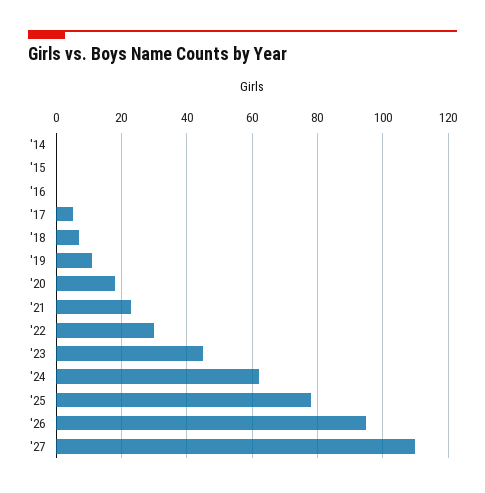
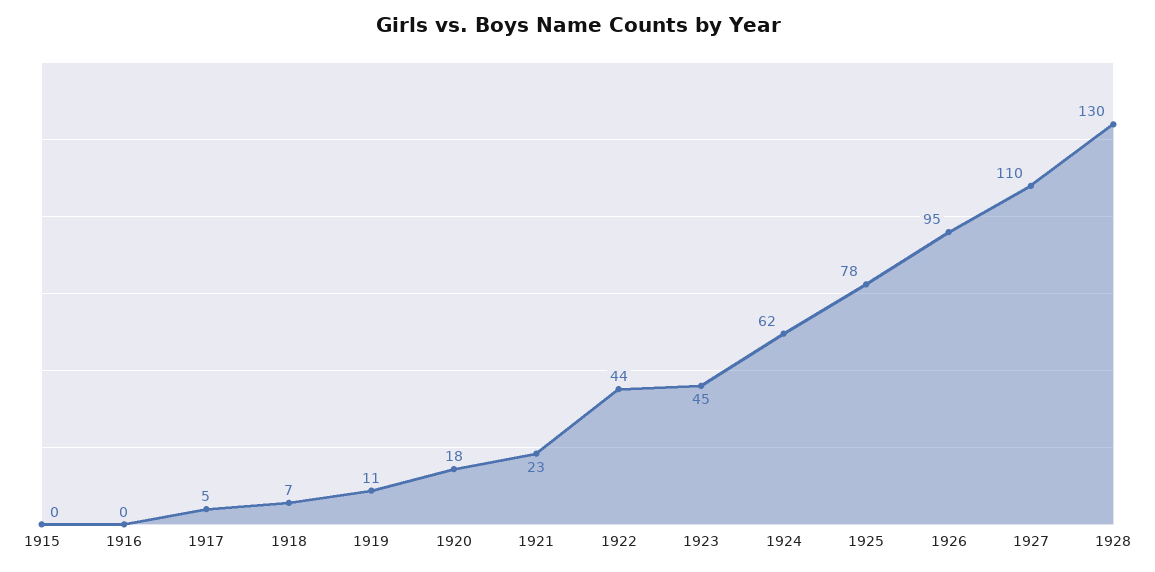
'14: 0 -> none
'22: 30 -> 44
1928: none -> 130

